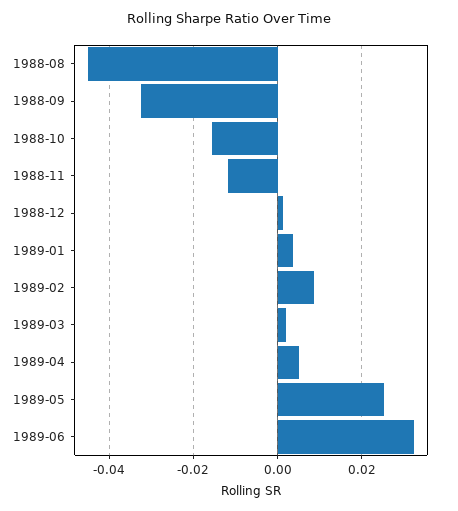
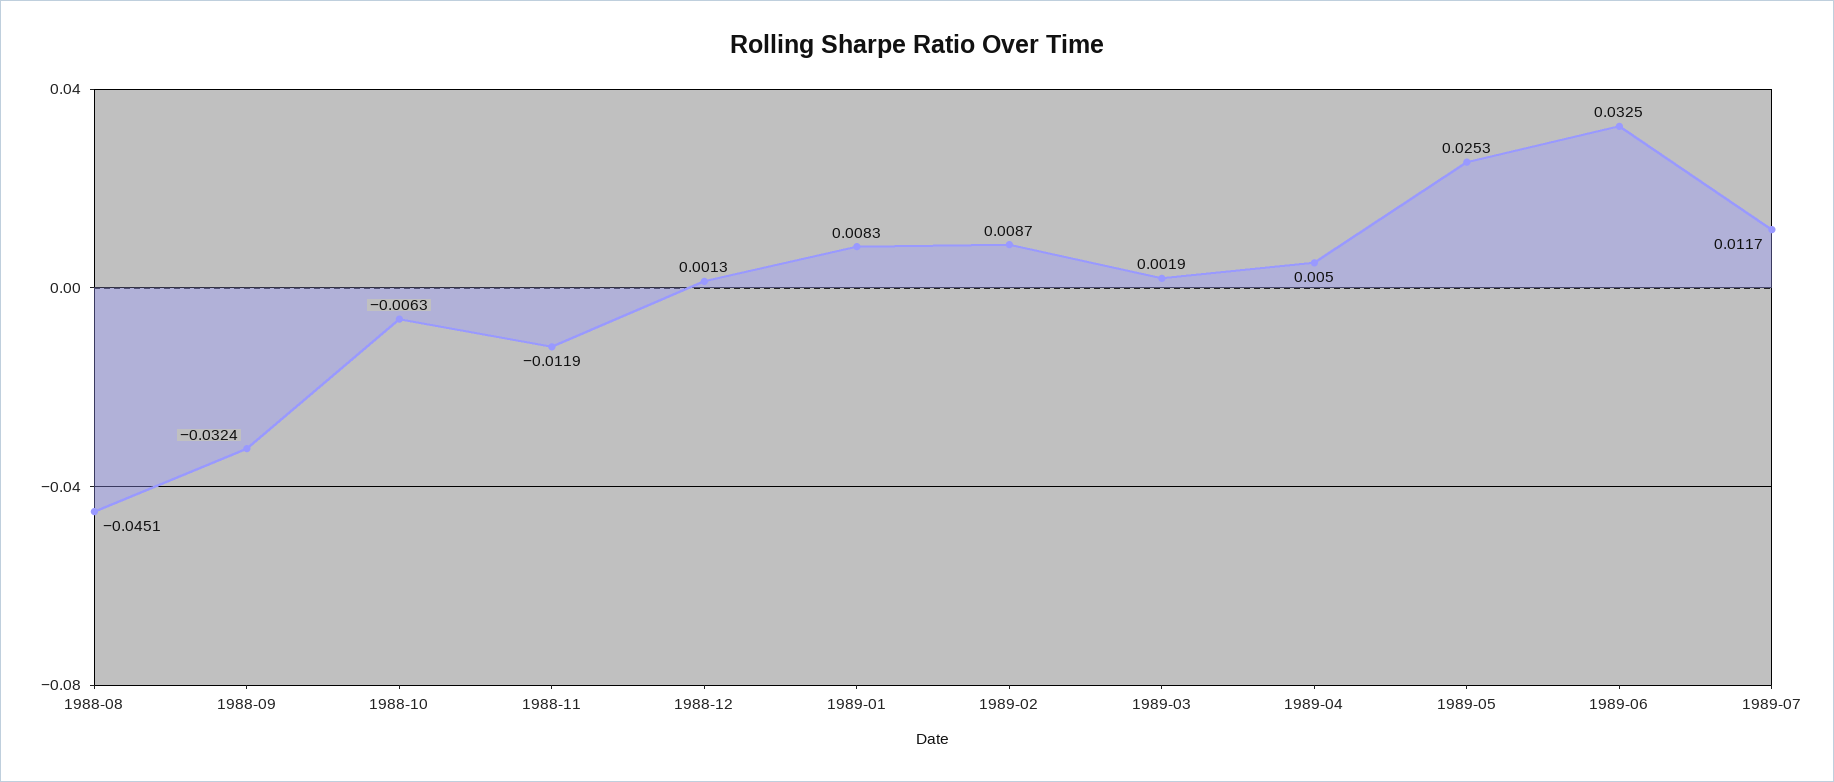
1988-10: -0.016 -> -0.0063
1989-01: 0.004 -> 0.0083
1989-07: none -> 0.0117

